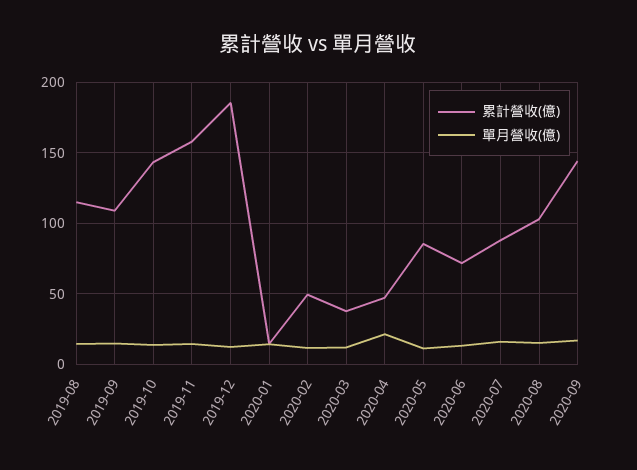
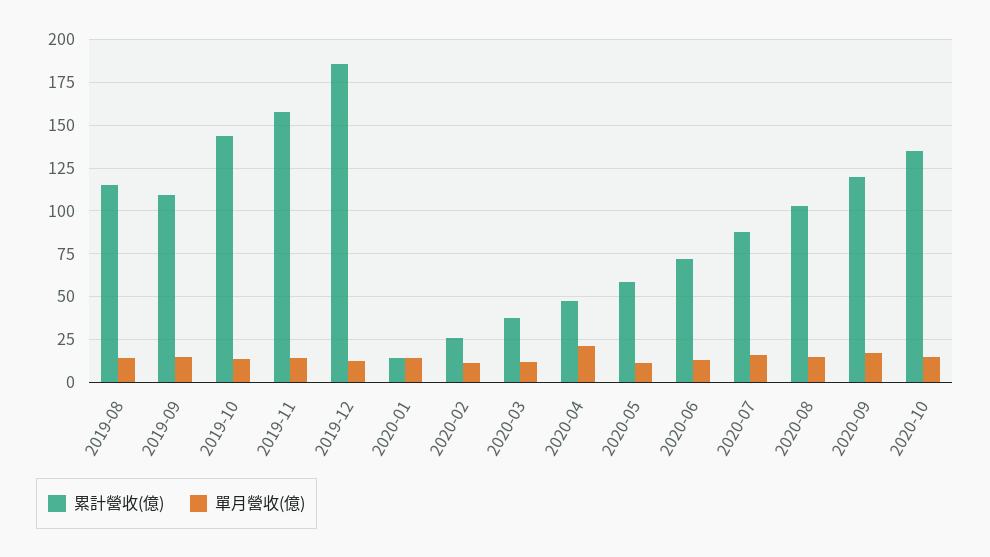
累計營收(億), 2020-02: 50 -> 25
累計營收(億), 2020-05: 85 -> 60
累計營收(億), 2020-09: 145 -> 120
累計營收(億), 2020-10: none -> 135
單月營收(億), 2020-10: none -> 15

